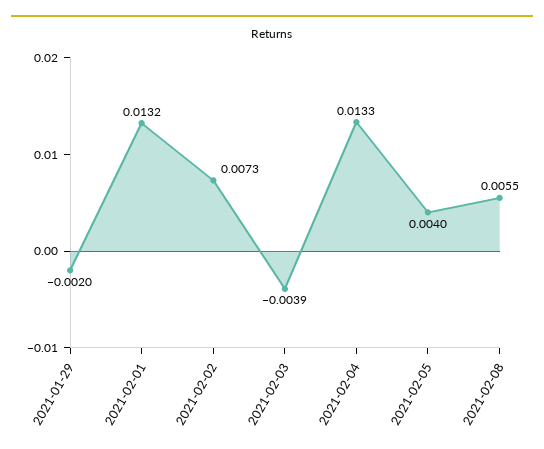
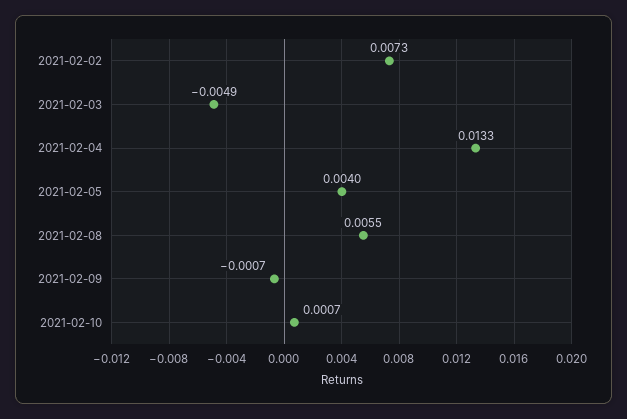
2021-01-29: -0.002 -> none
2021-02-01: 0.0132 -> none
2021-02-03: -0.0039 -> -0.0049
2021-02-09: none -> -0.0007
2021-02-10: none -> 0.0007

